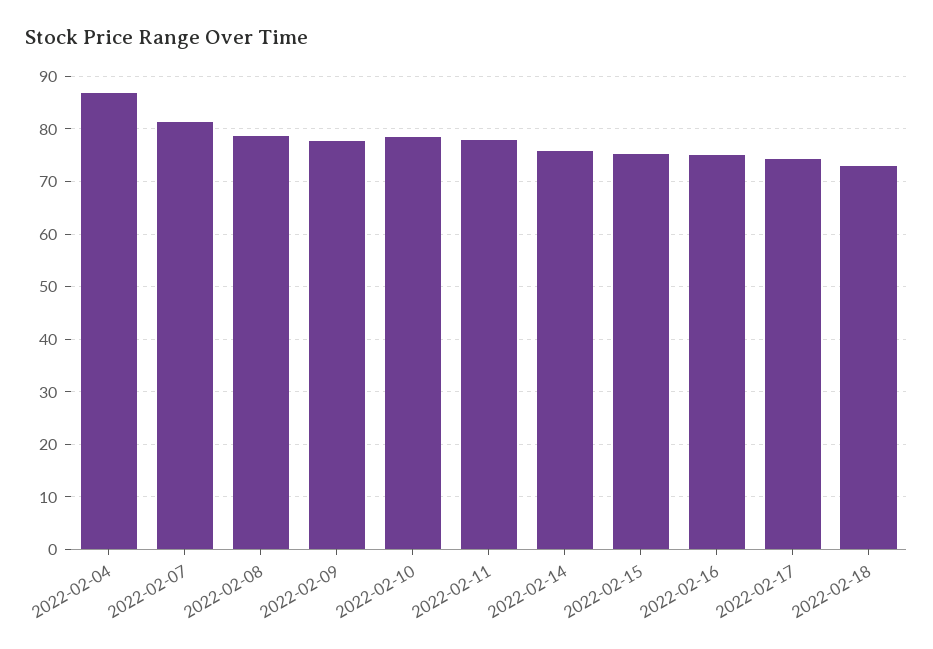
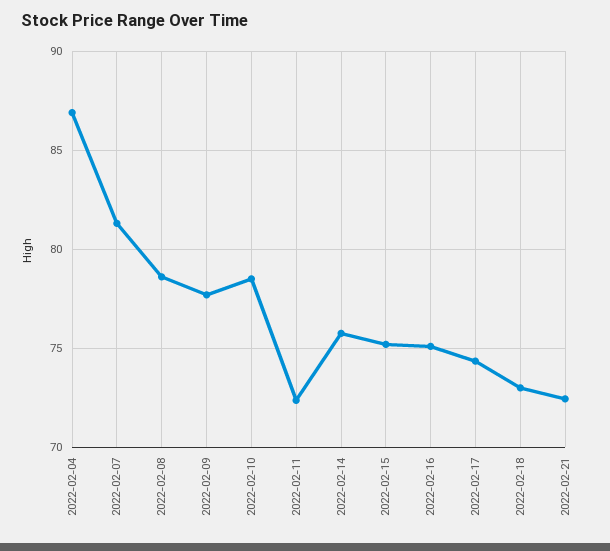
2022-02-11: 78 -> 72.5
2022-02-21: none -> 72.5

